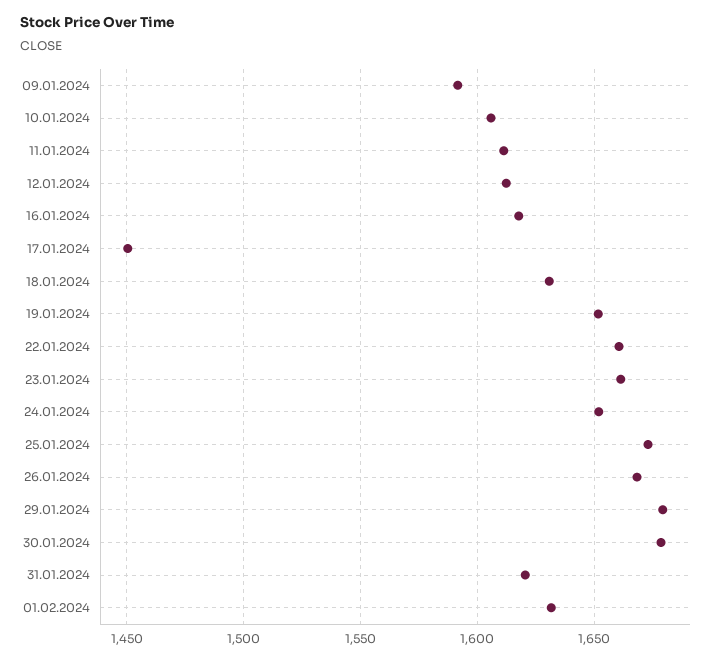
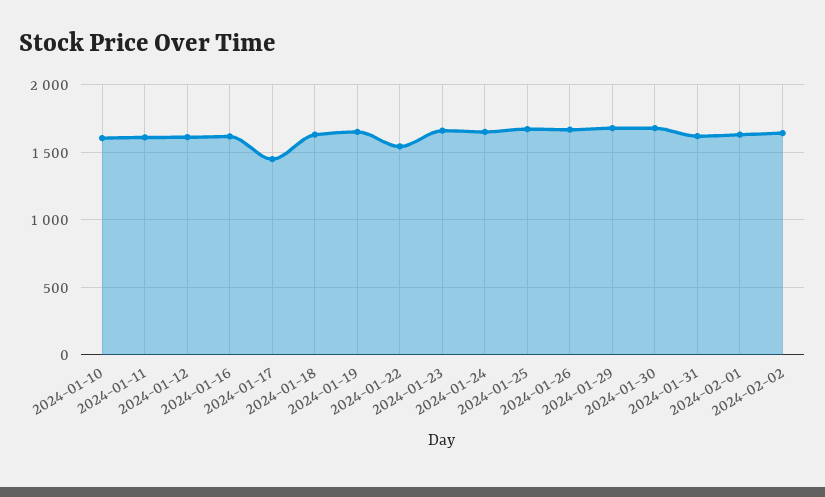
09.01.2024: 1590 -> none
22.01.2024: 1660 -> 1550
2024-02-02: none -> 1650

